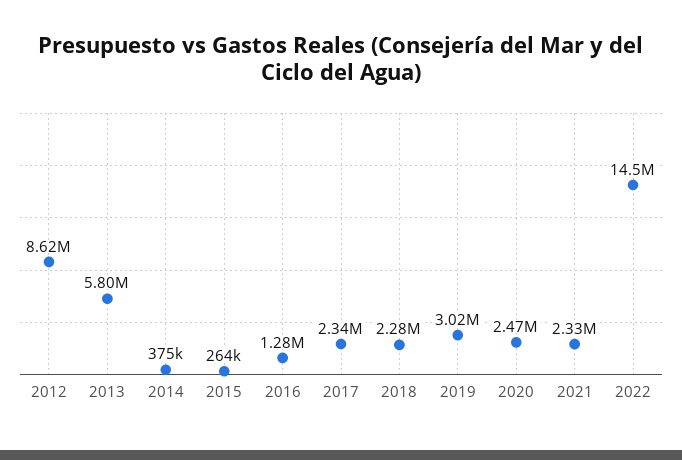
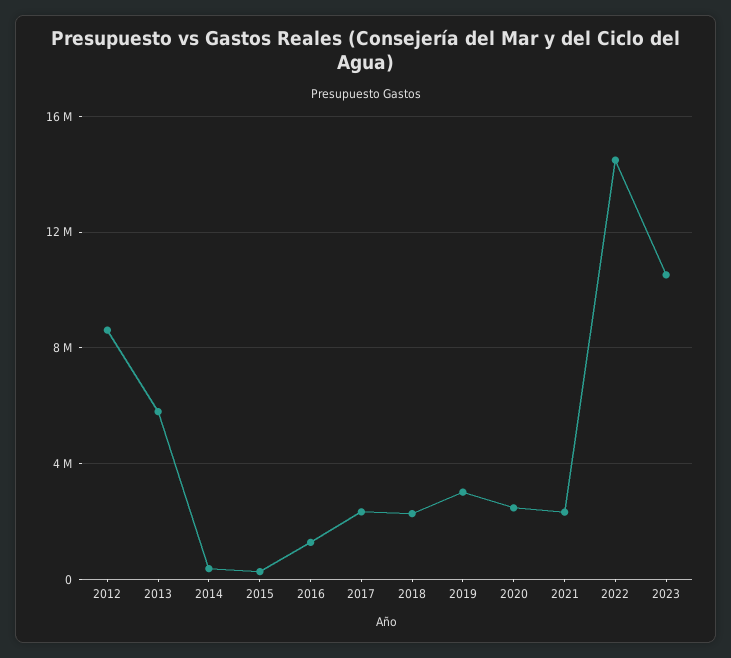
2023: none -> 10500000

